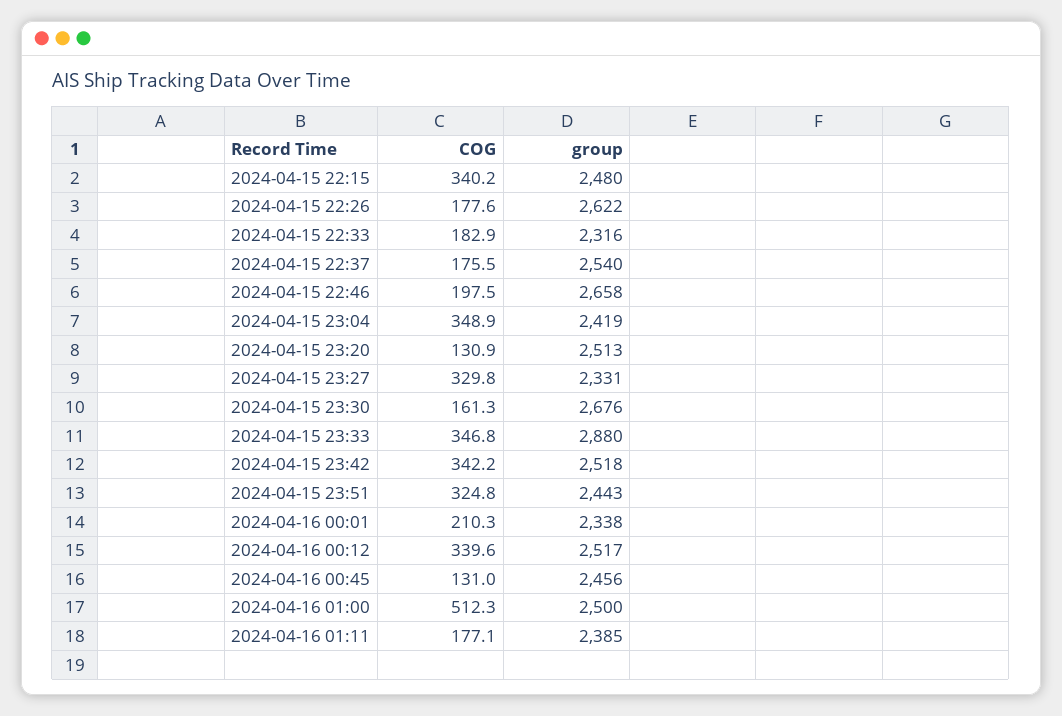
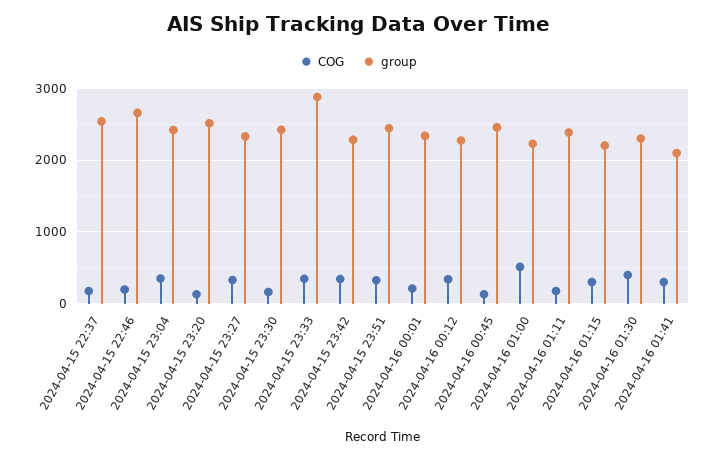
COG, 2024-04-15 22:15: 340.2 -> none
group, 2024-04-15 22:15: 2480 -> none
COG, 2024-04-15 22:26: 177.6 -> none
group, 2024-04-15 22:26: 2622 -> none
COG, 2024-04-15 22:33: 182.9 -> none
group, 2024-04-15 22:33: 2316 -> none
group, 2024-04-15 23:30: 2676 -> 2400
group, 2024-04-15 23:42: 2518 -> 2300
group, 2024-04-16 00:12: 2517 -> 2300
group, 2024-04-16 01:00: 2500 -> 2200
COG, 2024-04-16 01:15: none -> 300
group, 2024-04-16 01:15: none -> 2200
COG, 2024-04-16 01:30: none -> 400
group, 2024-04-16 01:30: none -> 2300
COG, 2024-04-16 01:41: none -> 300
group, 2024-04-16 01:41: none -> 2100

